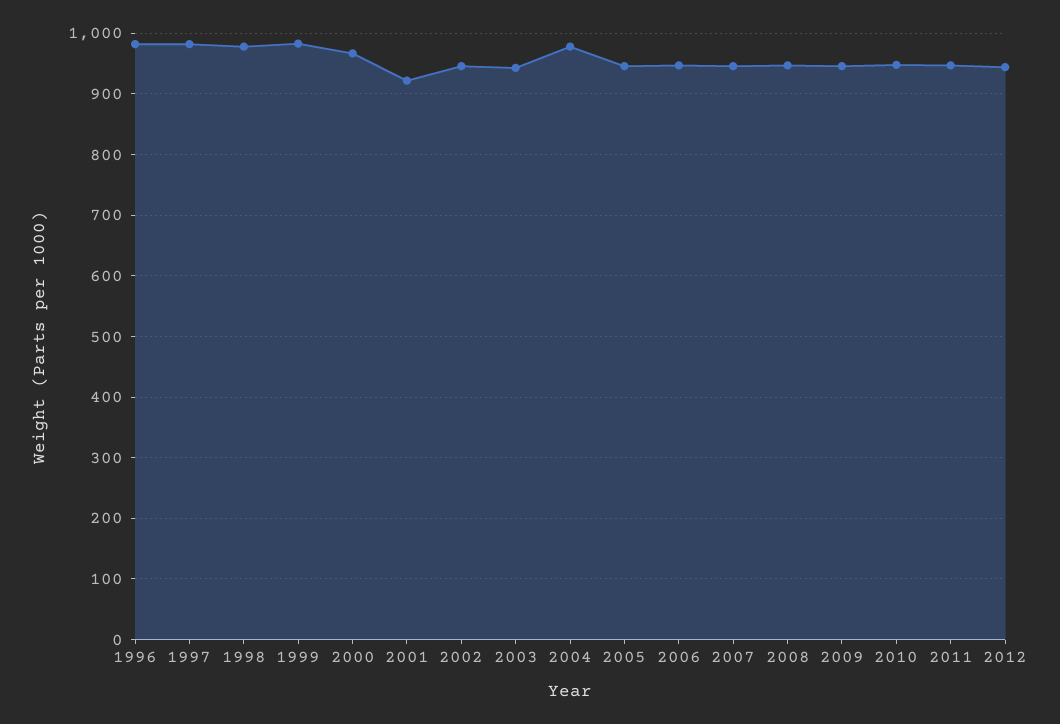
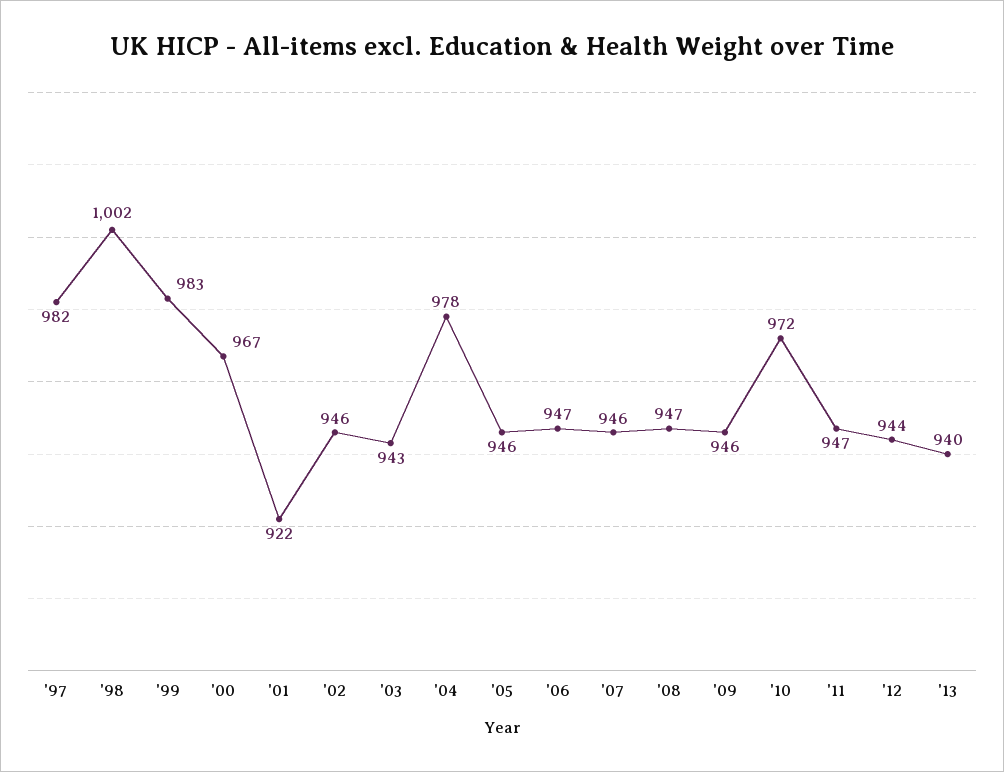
1996: 980 -> none
1998: 980 -> 1002
2010: 950 -> 972
'13: none -> 940

